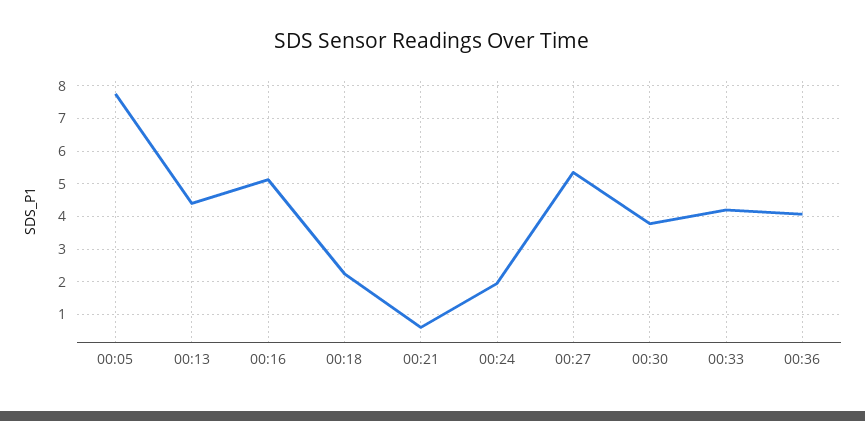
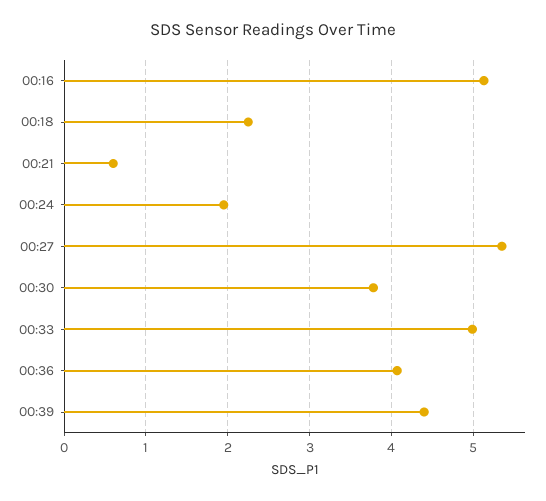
00:05: 7.8 -> none
00:13: 4.4 -> none
00:33: 4.2 -> 5
00:39: none -> 4.4

